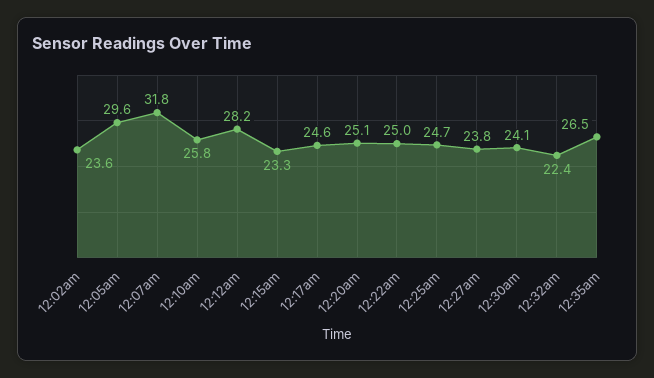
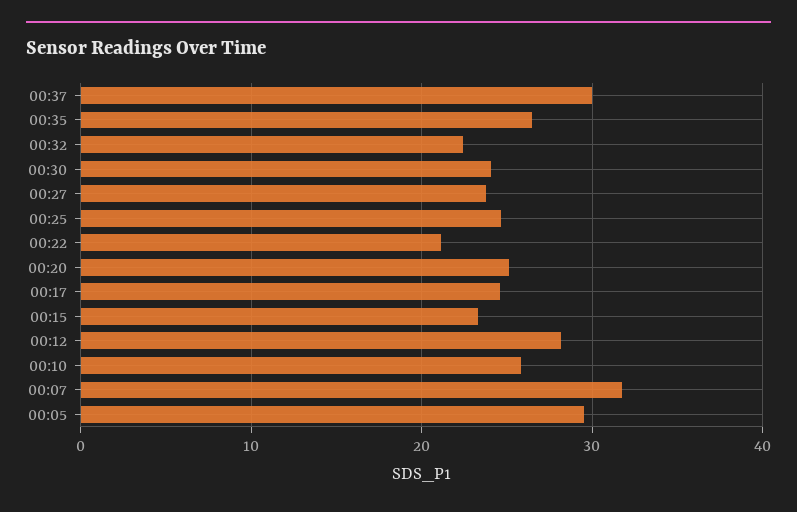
12:02am: 23.6 -> none
12:22am: 25 -> 21
00:37: none -> 30

